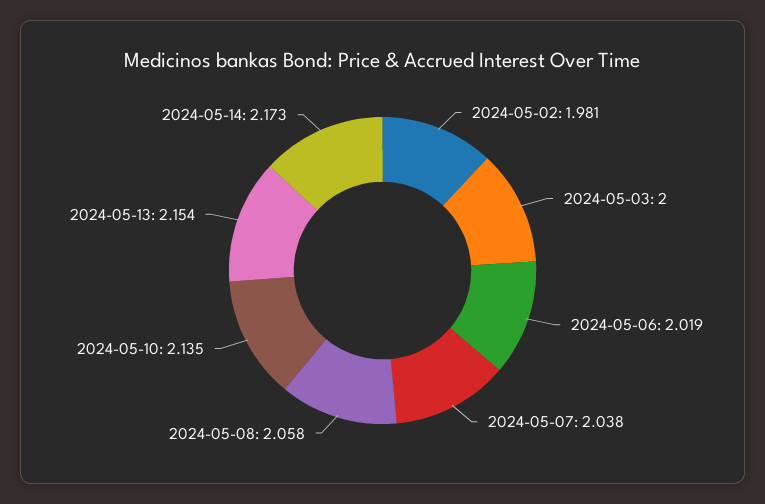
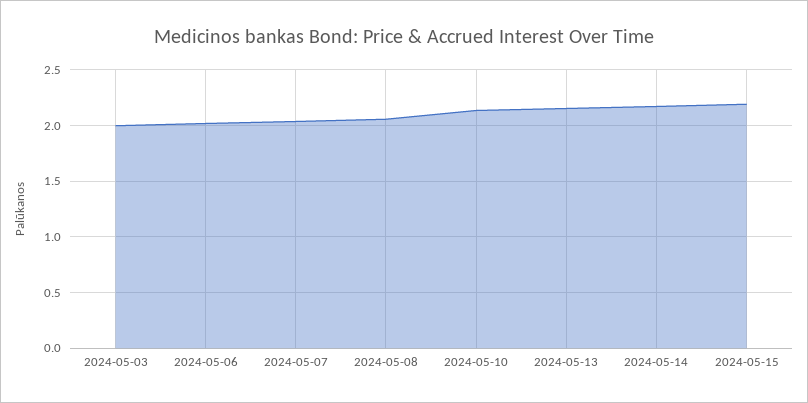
2024-05-02: 1.981 -> none
2024-05-15: none -> 2.2

